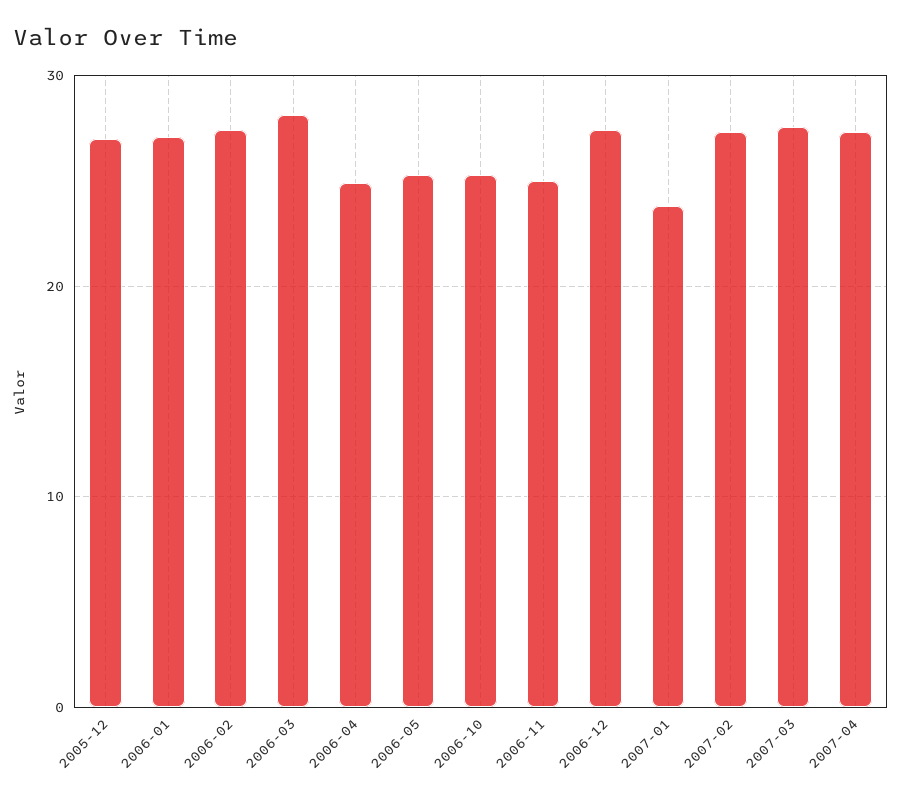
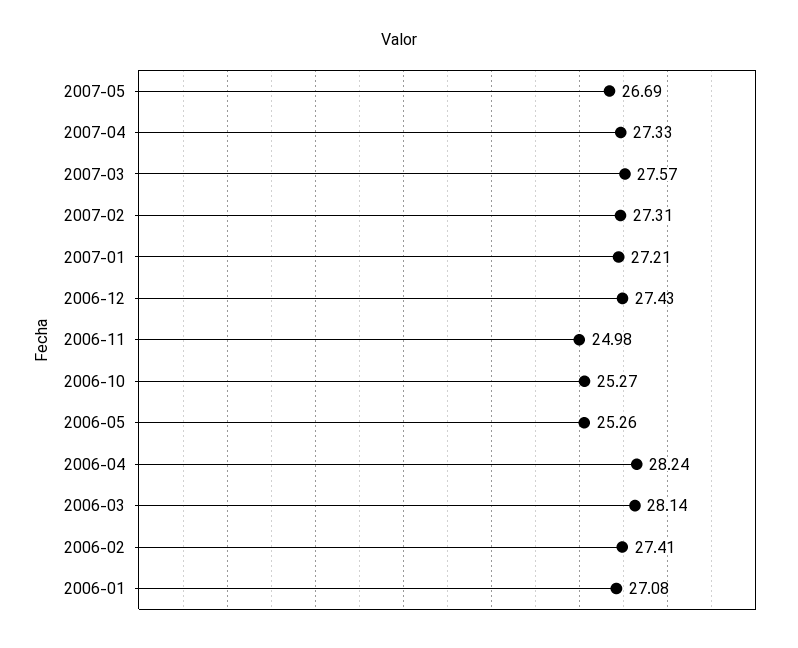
2005-12: 27 -> none
2006-04: 25 -> 28.24
2007-01: 24 -> 27.21
2007-05: none -> 26.69

